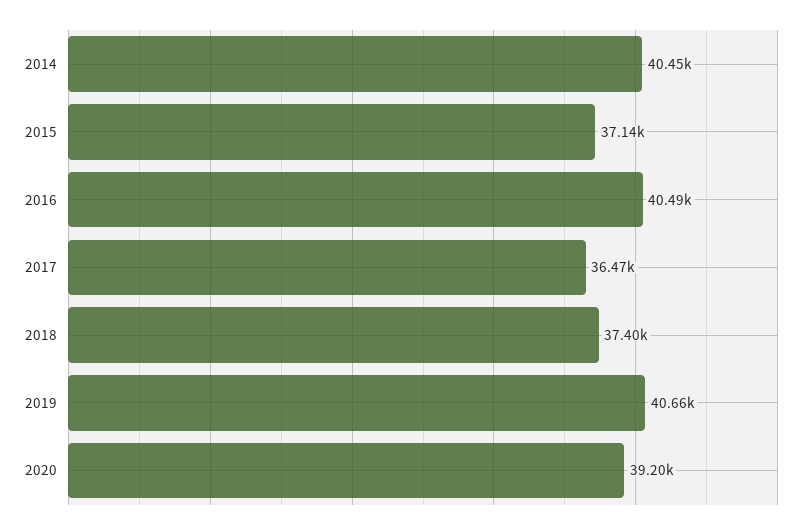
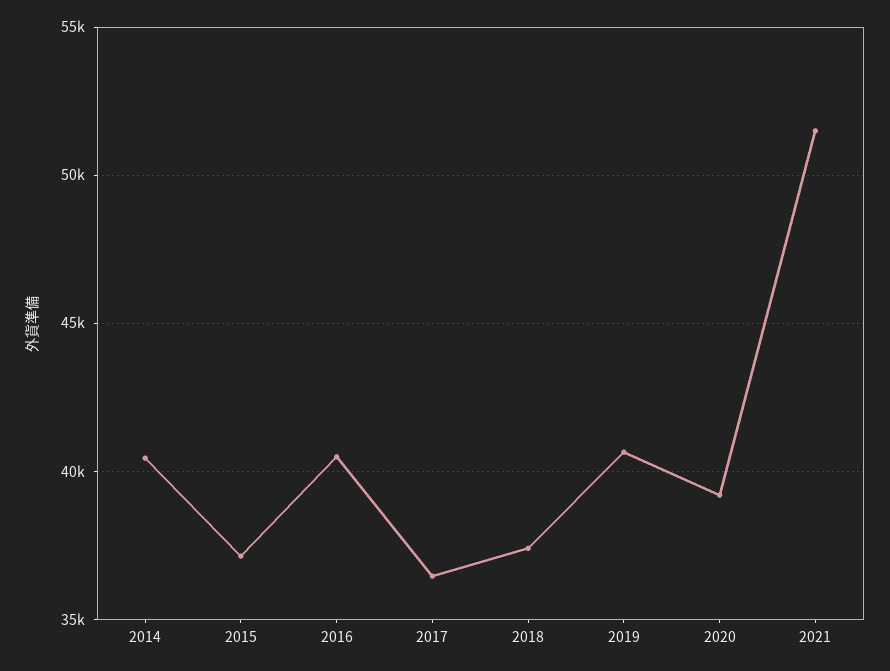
2021: none -> 51500

